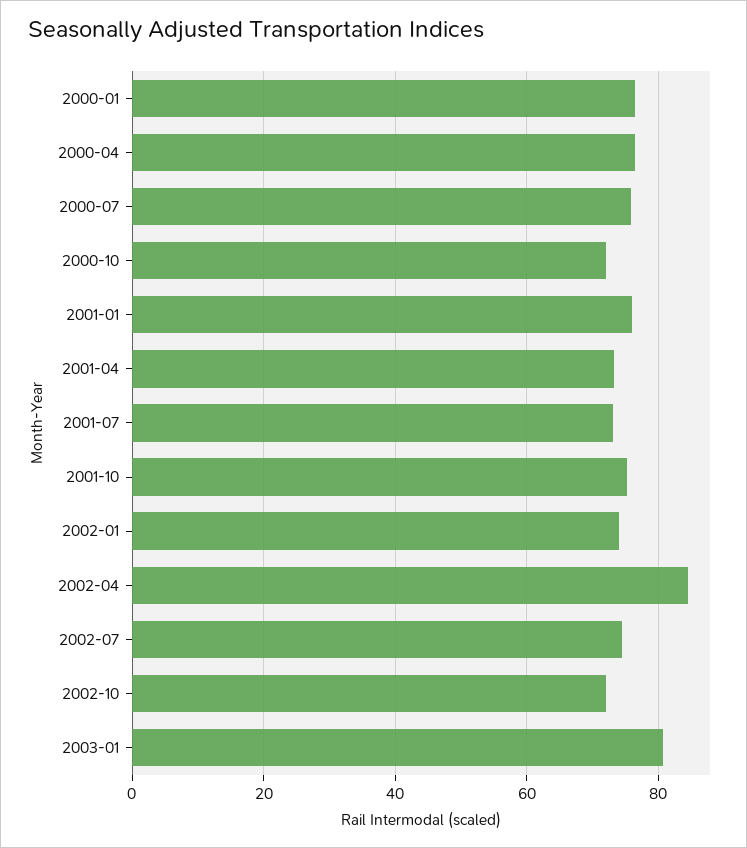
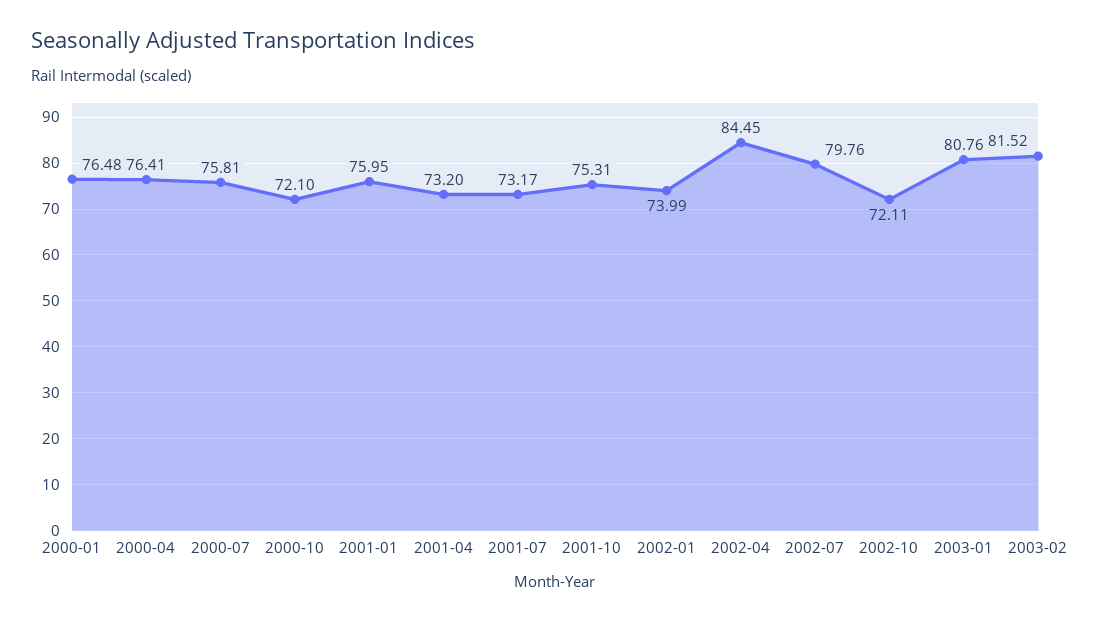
2002-07: 74 -> 79.76
2003-02: none -> 81.52

